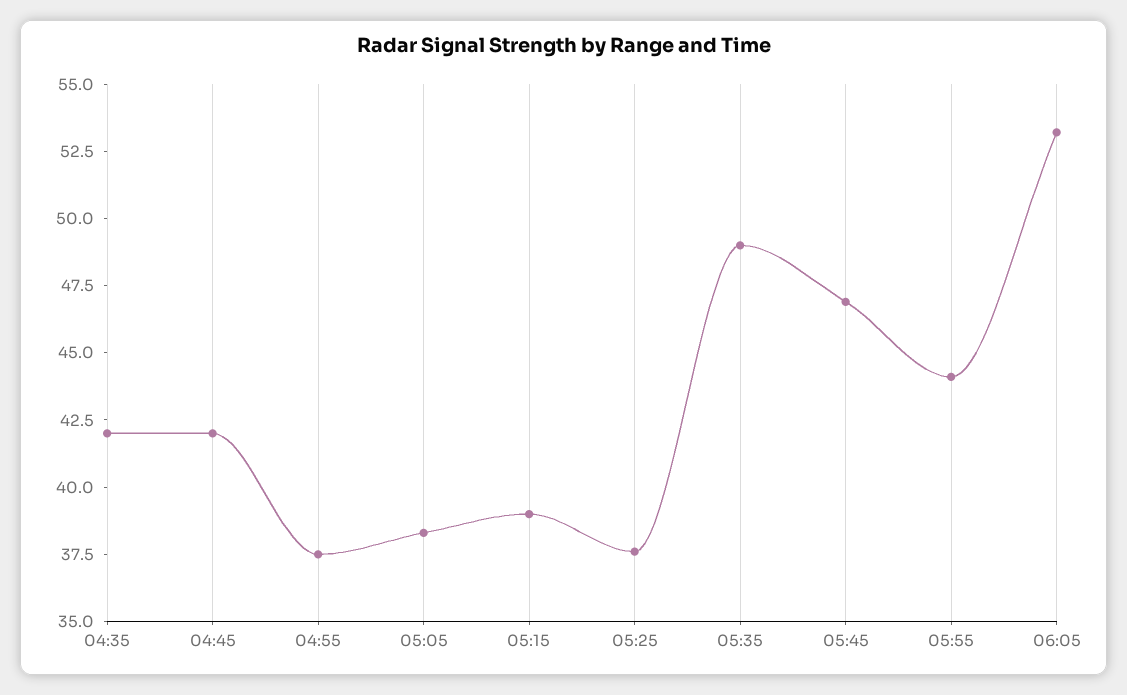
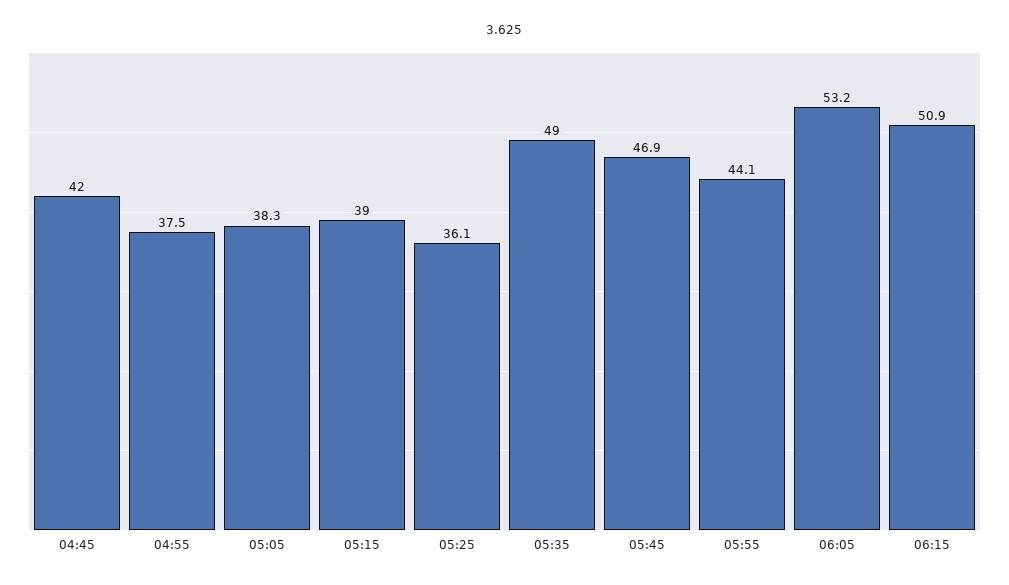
04:35: 42 -> none
05:25: 37.5 -> 36.1
06:15: none -> 50.9

